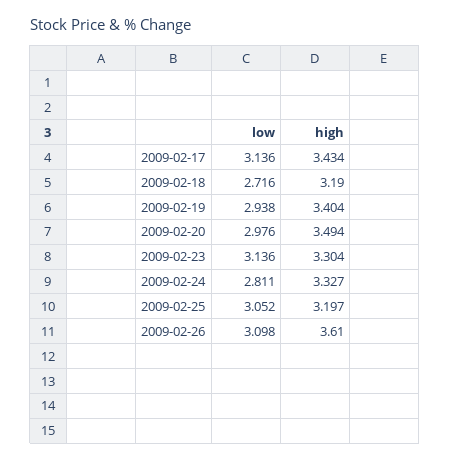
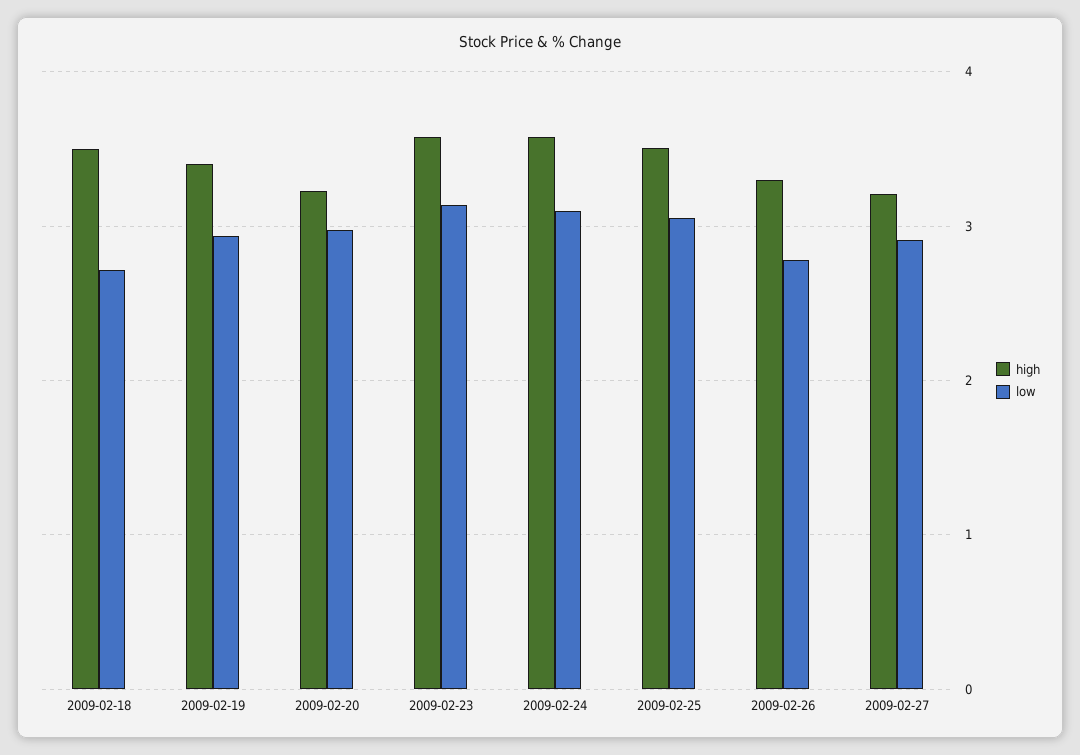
low, 2009-02-17: 3.136 -> none
high, 2009-02-17: 3.434 -> none
high, 2009-02-18: 3.19 -> 3.5
high, 2009-02-20: 3.494 -> 3.2
high, 2009-02-23: 3.304 -> 3.6
low, 2009-02-24: 2.811 -> 3.1
high, 2009-02-24: 3.327 -> 3.6
high, 2009-02-25: 3.197 -> 3.5
low, 2009-02-26: 3.098 -> 2.8
high, 2009-02-26: 3.61 -> 3.3
high, 2009-02-27: none -> 3.2
low, 2009-02-27: none -> 2.9

